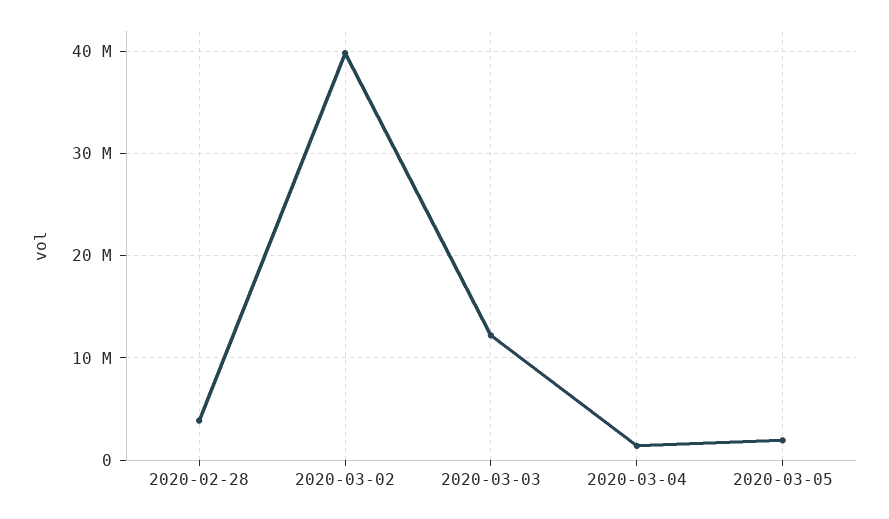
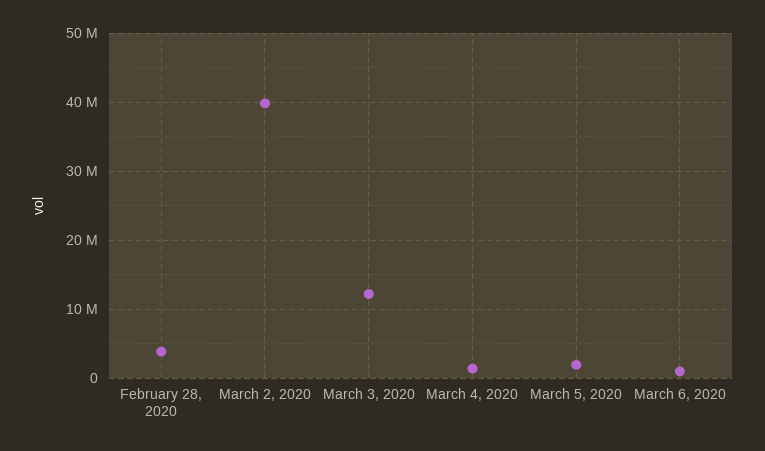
March 6, 2020: none -> 1000000

